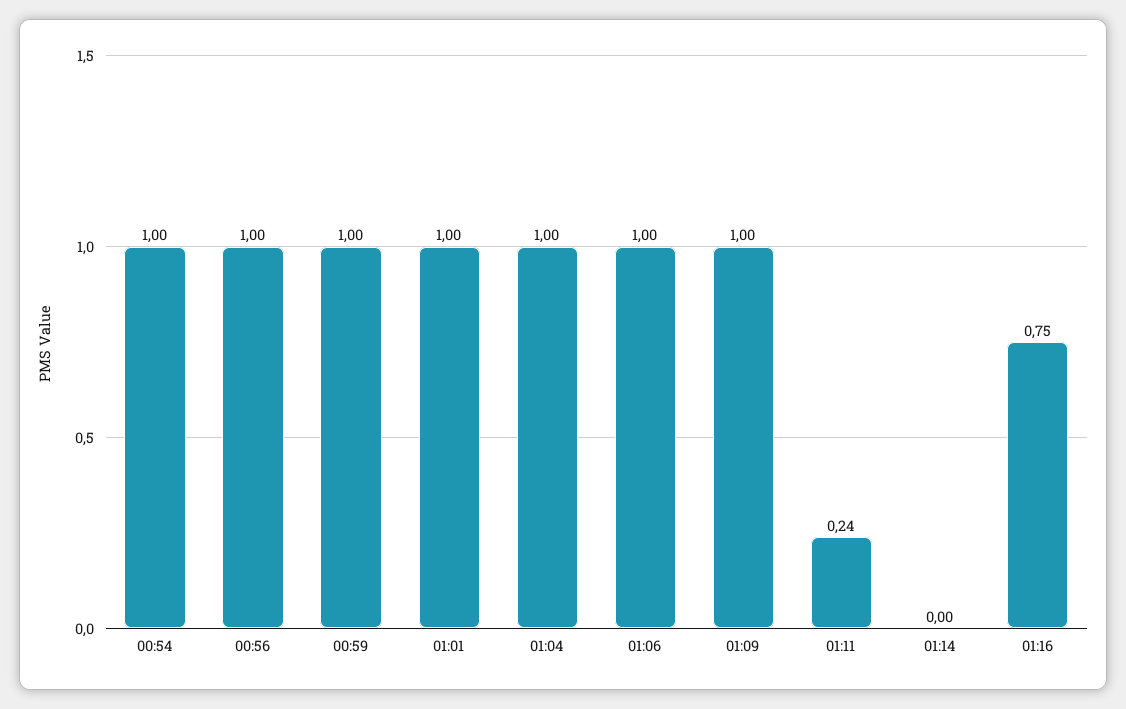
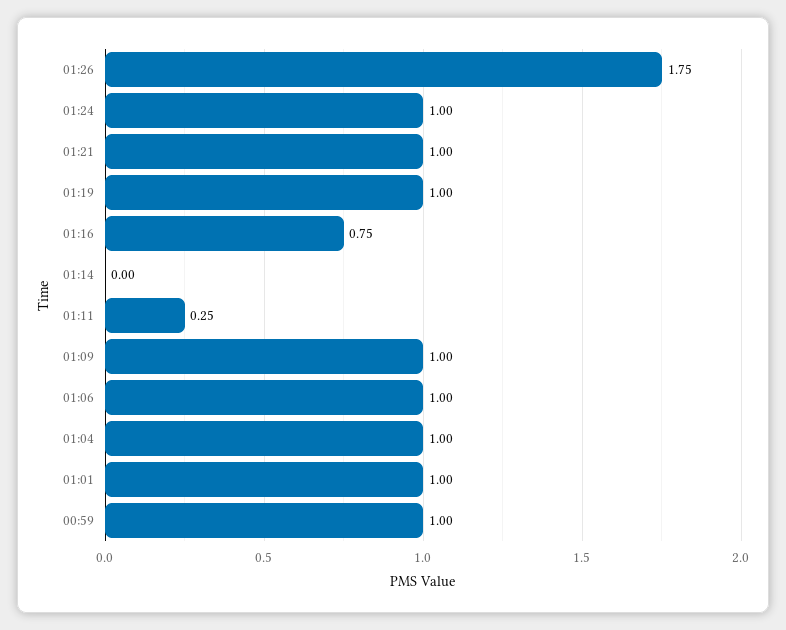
00:54: 1 -> none
00:56: 1 -> none
01:11: 0.24 -> 0.25
01:26: none -> 1.75
01:24: none -> 1
01:21: none -> 1
01:19: none -> 1

